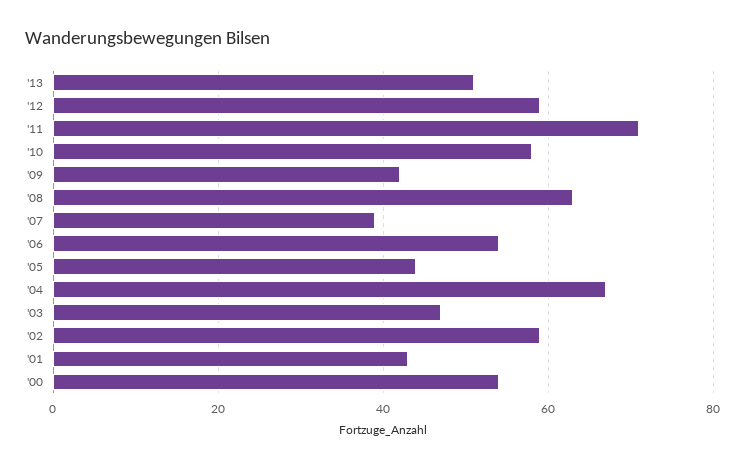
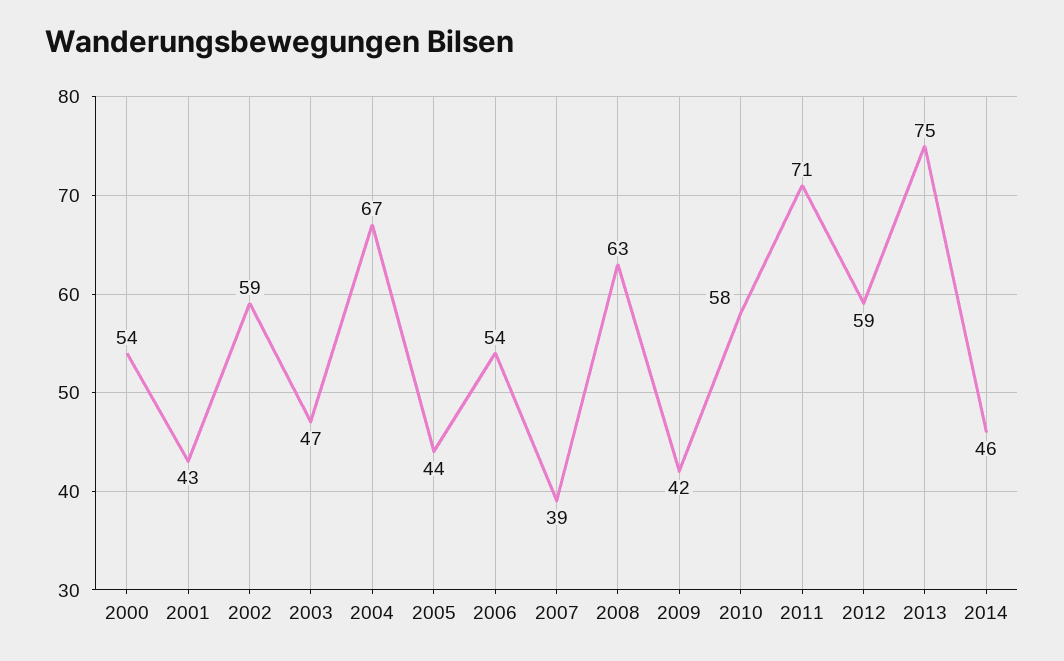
'13: 50 -> 75
2014: none -> 46

